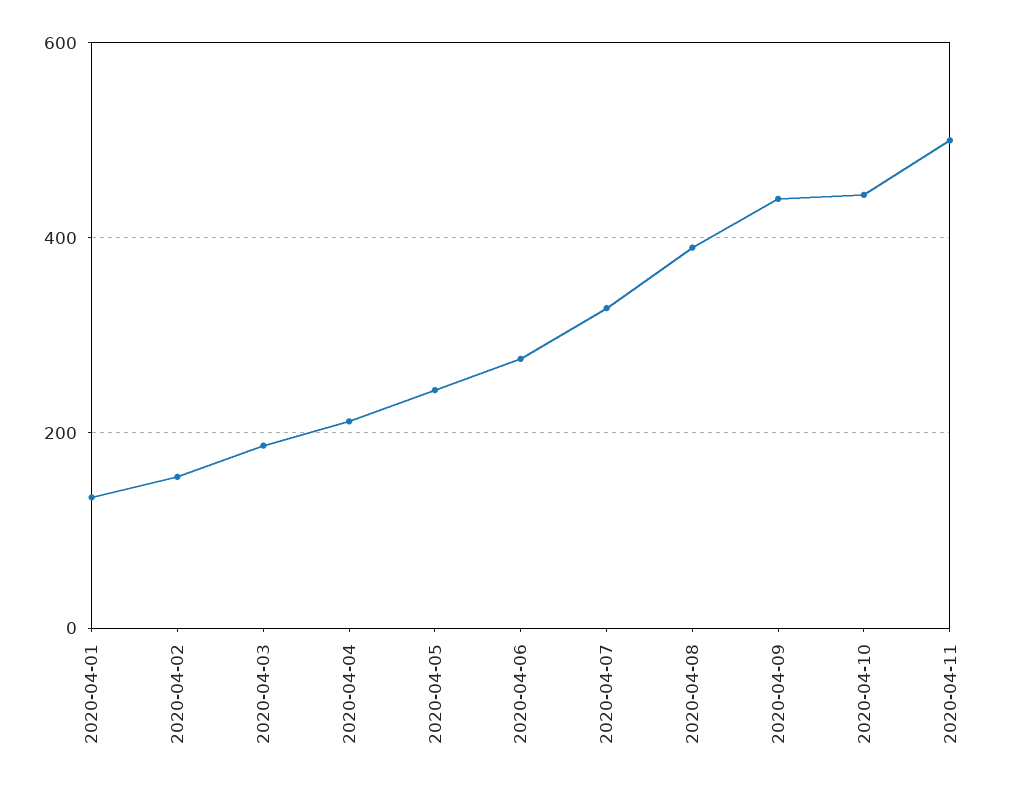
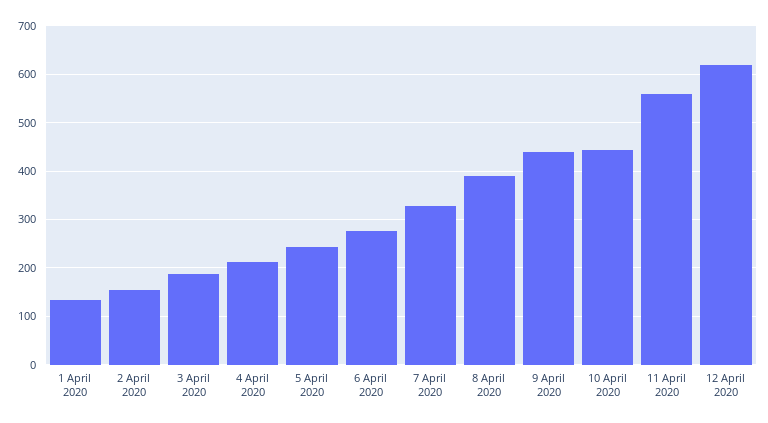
2020-04-11: 500 -> 560
12 April 2020: none -> 620

